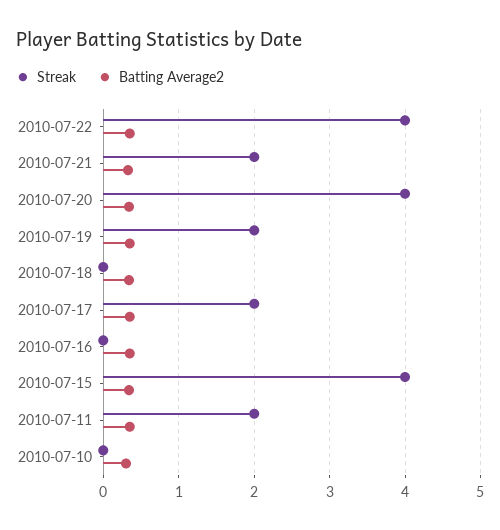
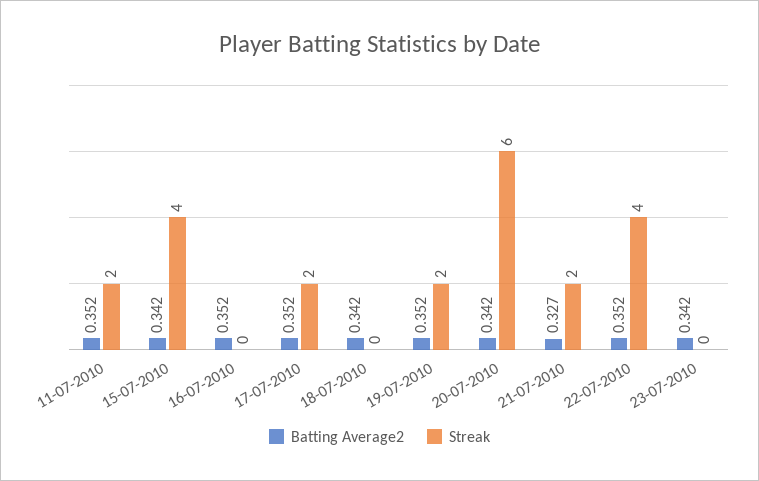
Streak, 2010-07-20: 4 -> 6
Streak, 2010-07-10: 0 -> none
Batting Average2, 2010-07-10: 0.3 -> none
Batting Average2, 23-07-2010: none -> 0.342
Streak, 23-07-2010: none -> 0

